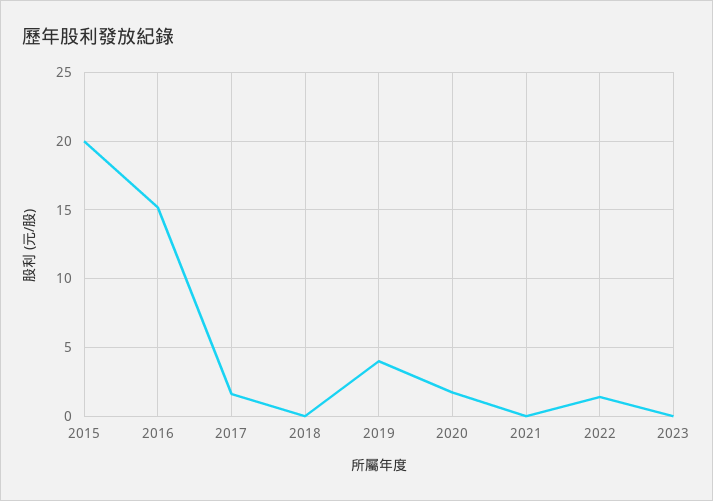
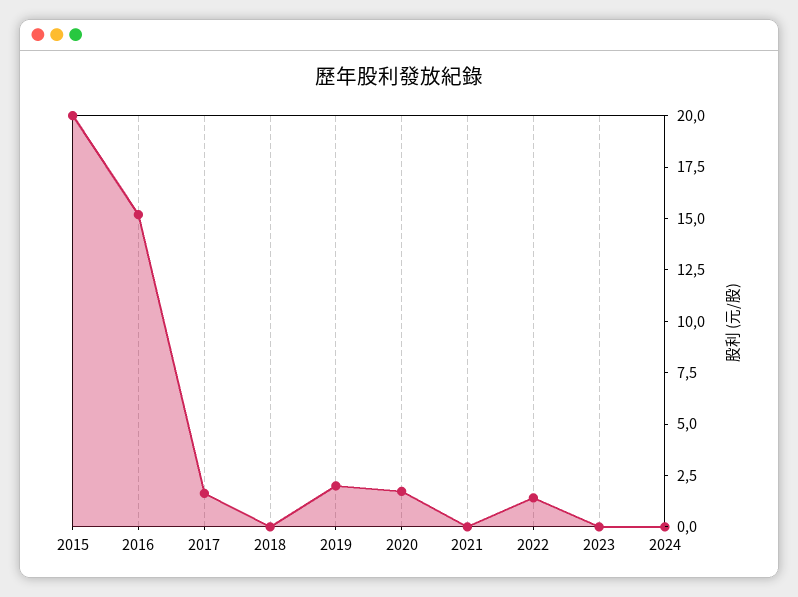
2019: 4 -> 2
2024: none -> 0

